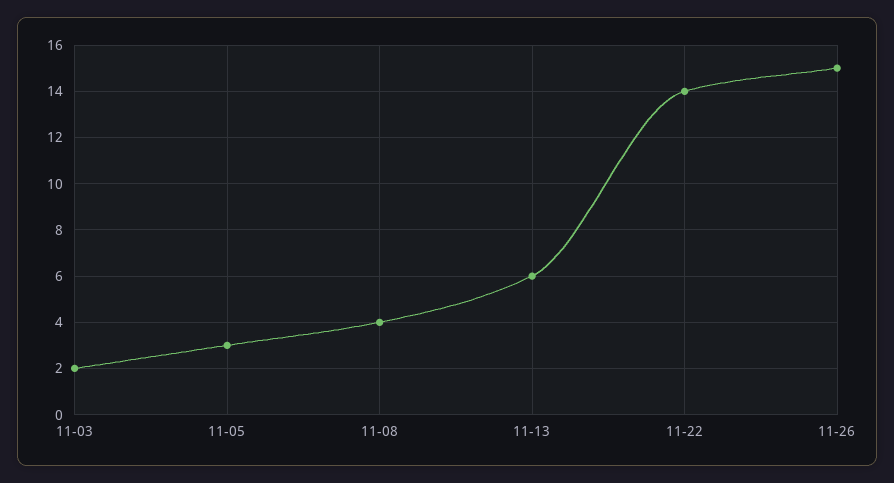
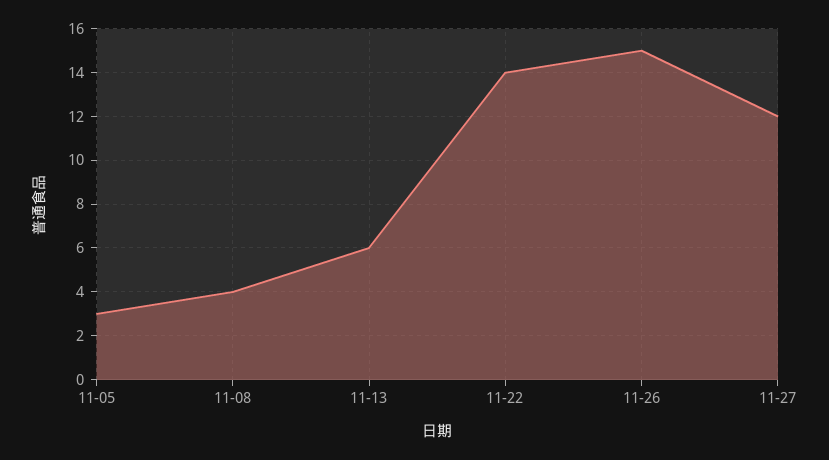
11-03: 2 -> none
11-27: none -> 12

